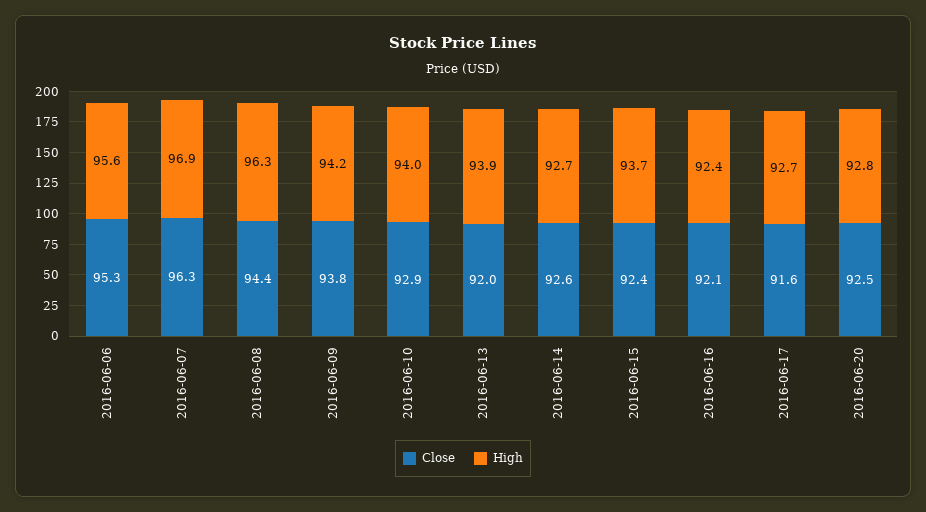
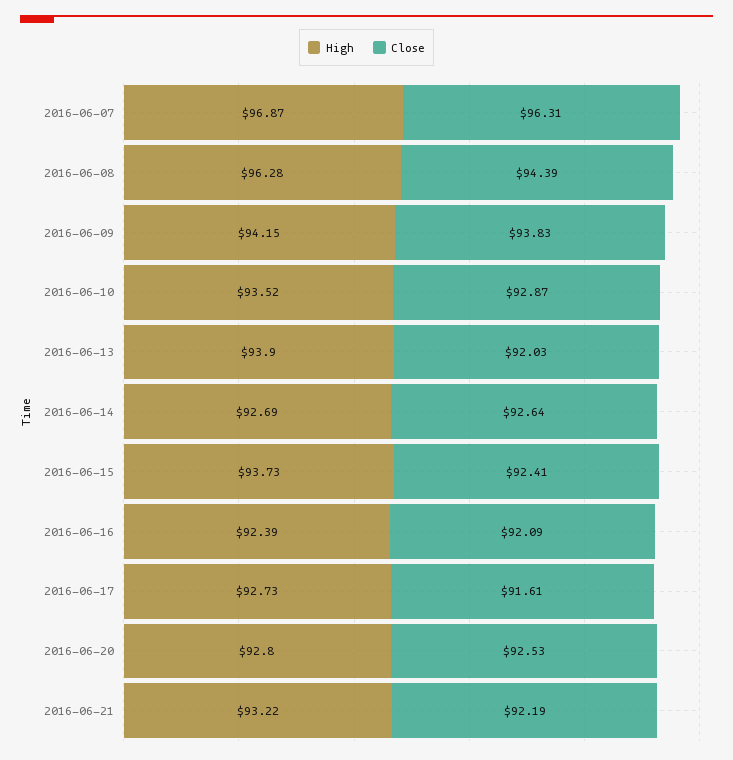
Close, 2016-06-06: 95.3 -> none
High, 2016-06-06: 95.6 -> none
High, 2016-06-10: 94 -> 93.52
High, 2016-06-21: none -> 93.22
Close, 2016-06-21: none -> 92.19

